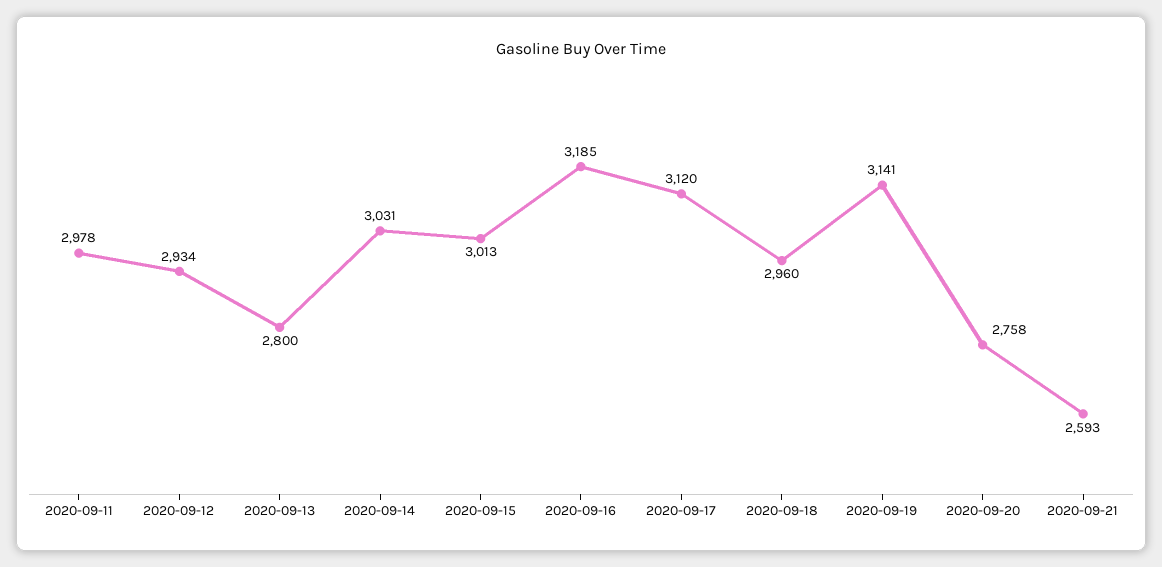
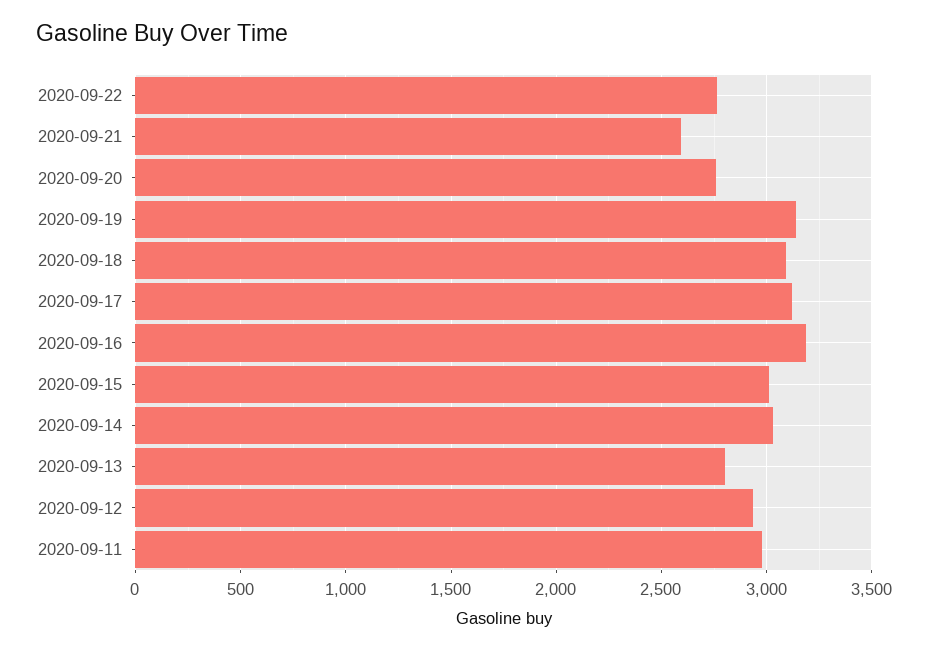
2020-09-18: 2960 -> 3100
2020-09-22: none -> 2750

